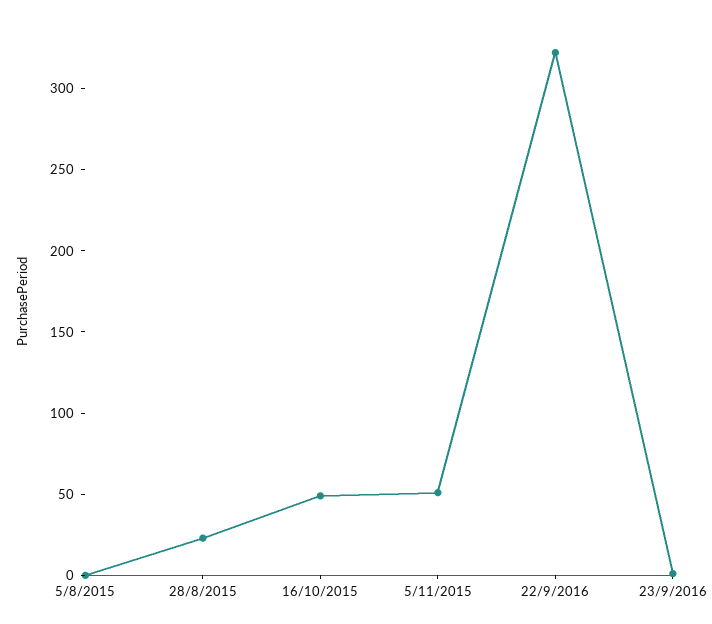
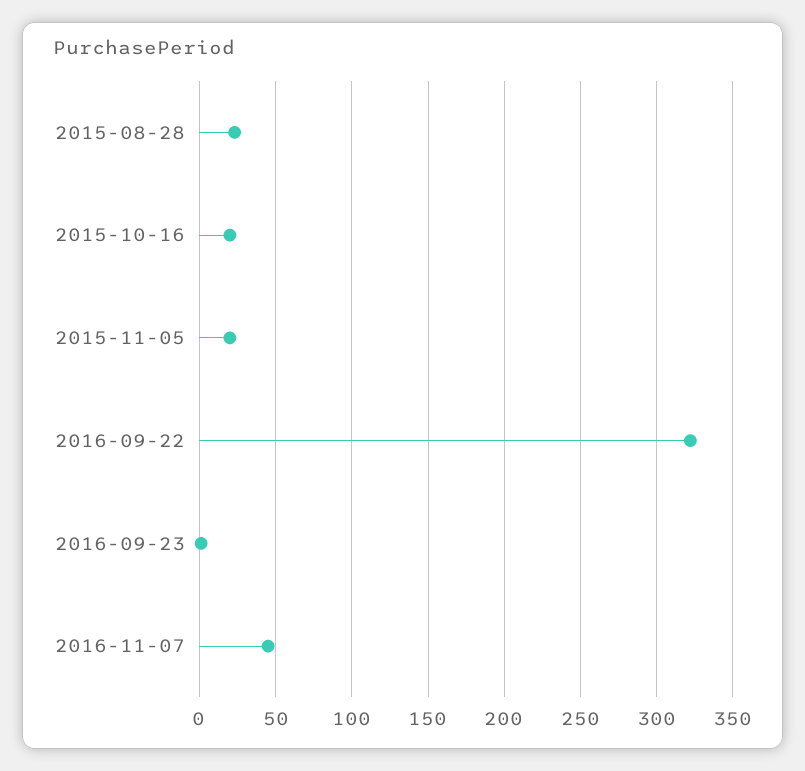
5/8/2015: 0 -> none
16/10/2015: 50 -> 20
5/11/2015: 50 -> 20
2016-11-07: none -> 45

